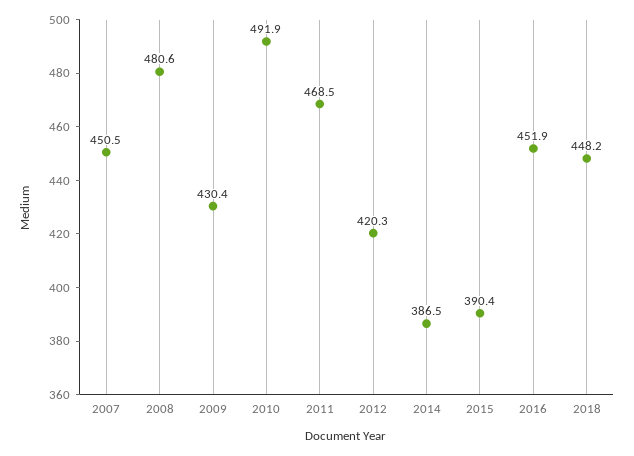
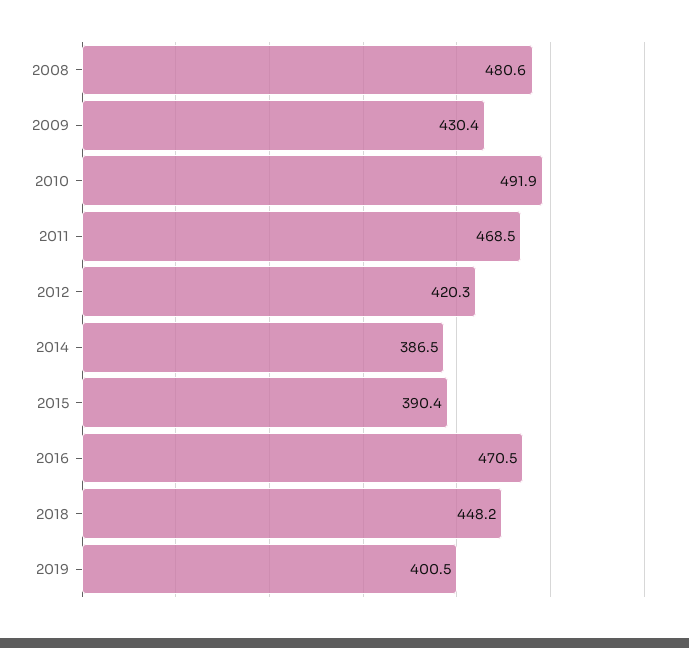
2007: 450.5 -> none
2016: 451.9 -> 470.5
2019: none -> 400.5

